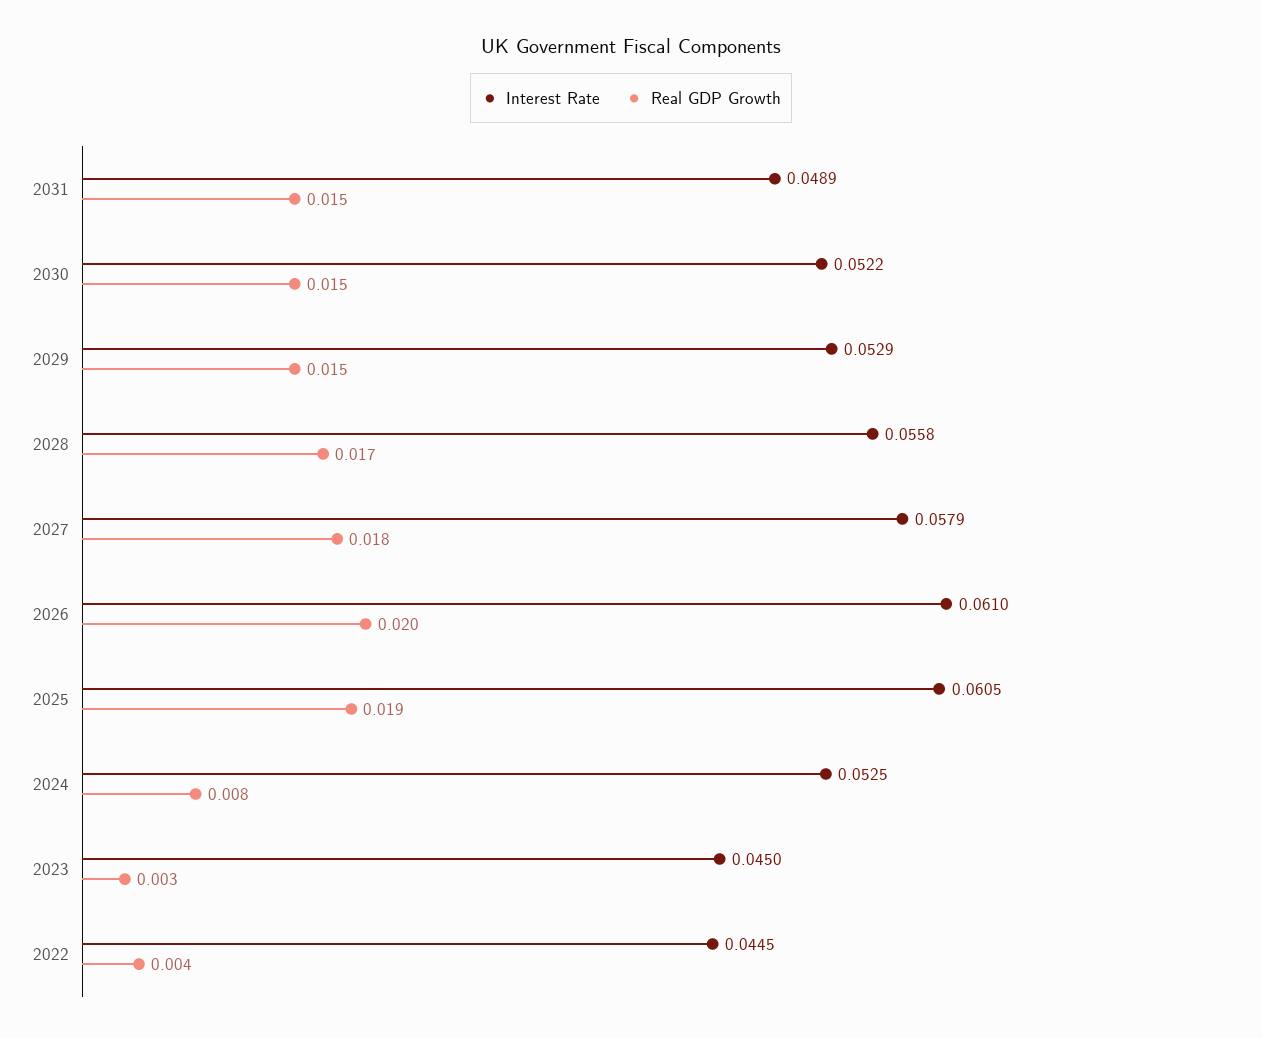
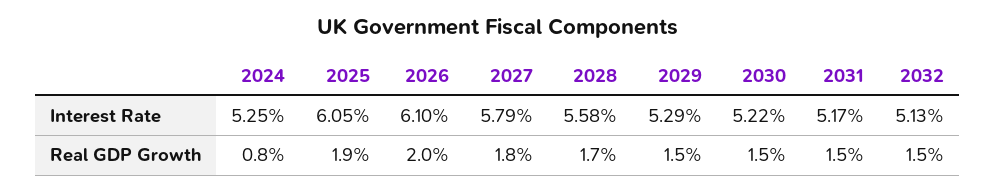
Interest Rate, 2031: 0.0489 -> 0.0517
Interest Rate, 2023: 0.045 -> none
Real GDP Growth, 2023: 0.003 -> none
Interest Rate, 2022: 0.0445 -> none
Real GDP Growth, 2022: 0.004 -> none
Interest Rate, 2032: none -> 0.0513
Real GDP Growth, 2032: none -> 0.015

